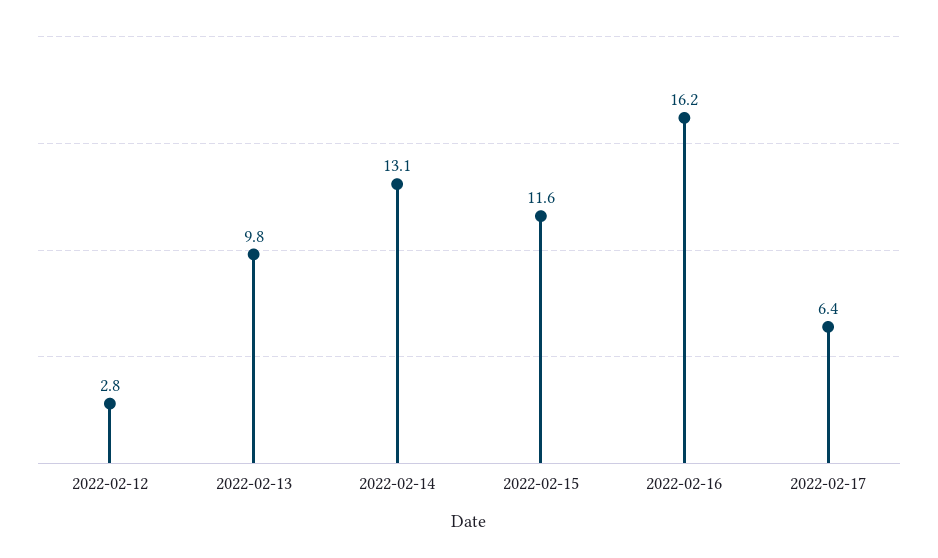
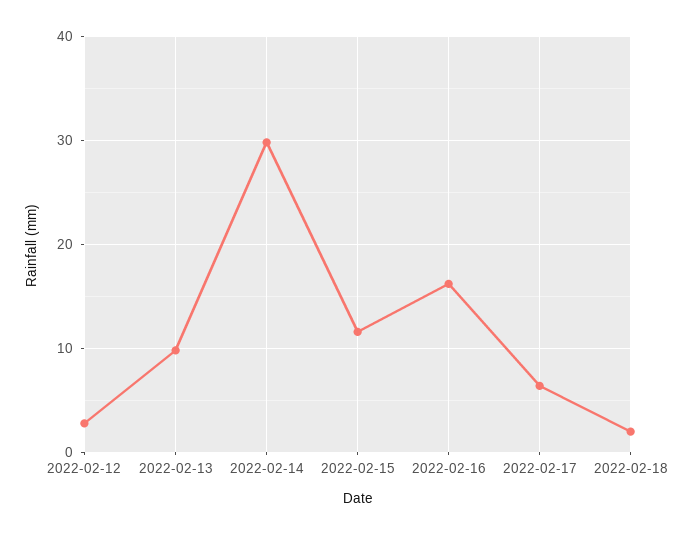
2022-02-14: 13.1 -> 30
2022-02-18: none -> 2

